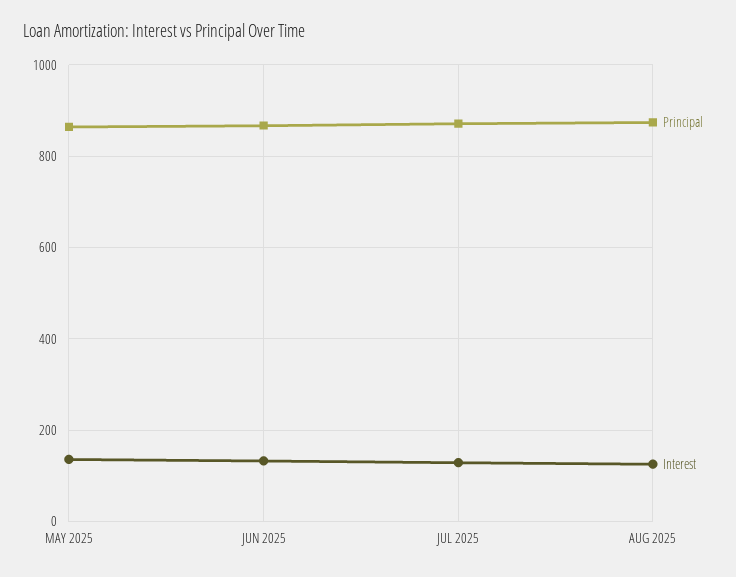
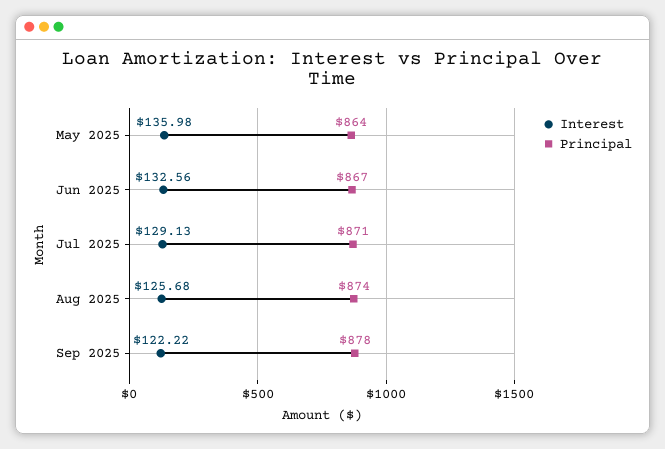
Interest, Sep 2025: none -> 122.22
Principal, Sep 2025: none -> 878

